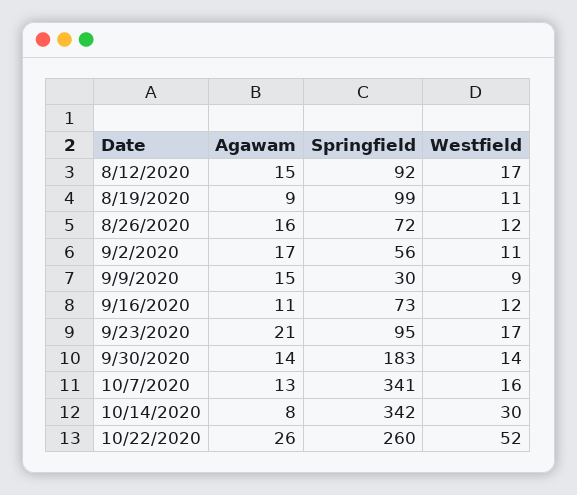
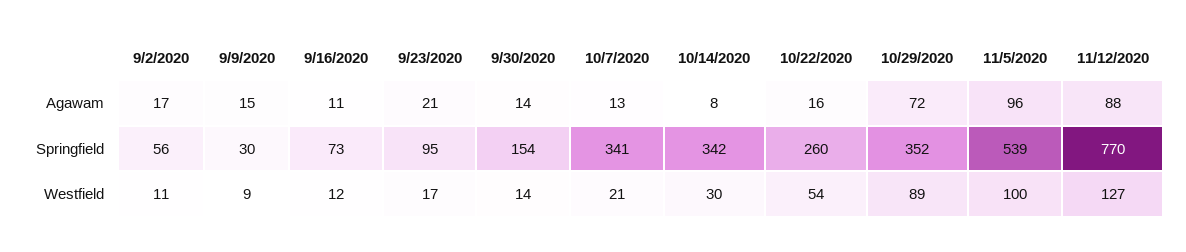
Agawam, 8/12/2020: 15 -> none
Springfield, 8/12/2020: 92 -> none
Westfield, 8/12/2020: 17 -> none
Agawam, 8/19/2020: 9 -> none
Springfield, 8/19/2020: 99 -> none
Westfield, 8/19/2020: 11 -> none
Agawam, 8/26/2020: 16 -> none
Springfield, 8/26/2020: 72 -> none
Westfield, 8/26/2020: 12 -> none
Springfield, 9/30/2020: 183 -> 154
Westfield, 10/7/2020: 16 -> 21
Agawam, 10/22/2020: 26 -> 16
Westfield, 10/22/2020: 52 -> 54
Agawam, 10/29/2020: none -> 72
Agawam, 11/5/2020: none -> 96
Agawam, 11/12/2020: none -> 88
Springfield, 10/29/2020: none -> 352
Springfield, 11/5/2020: none -> 539
Springfield, 11/12/2020: none -> 770
Westfield, 10/29/2020: none -> 89
Westfield, 11/5/2020: none -> 100
Westfield, 11/12/2020: none -> 127

